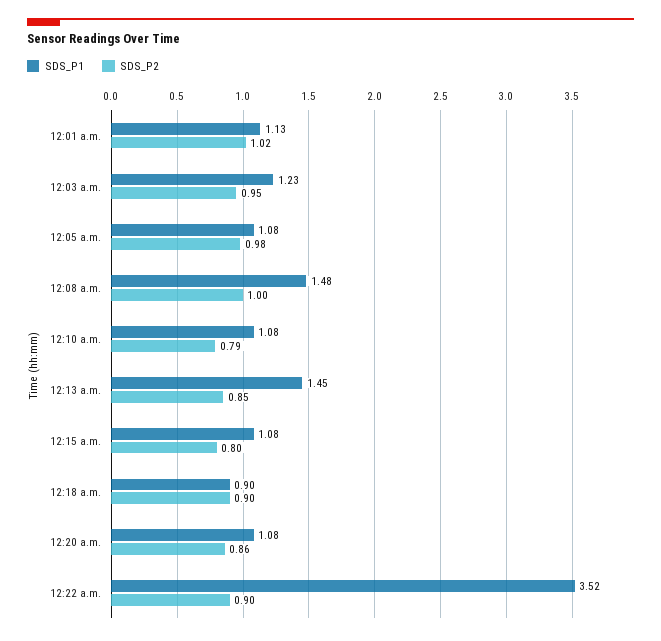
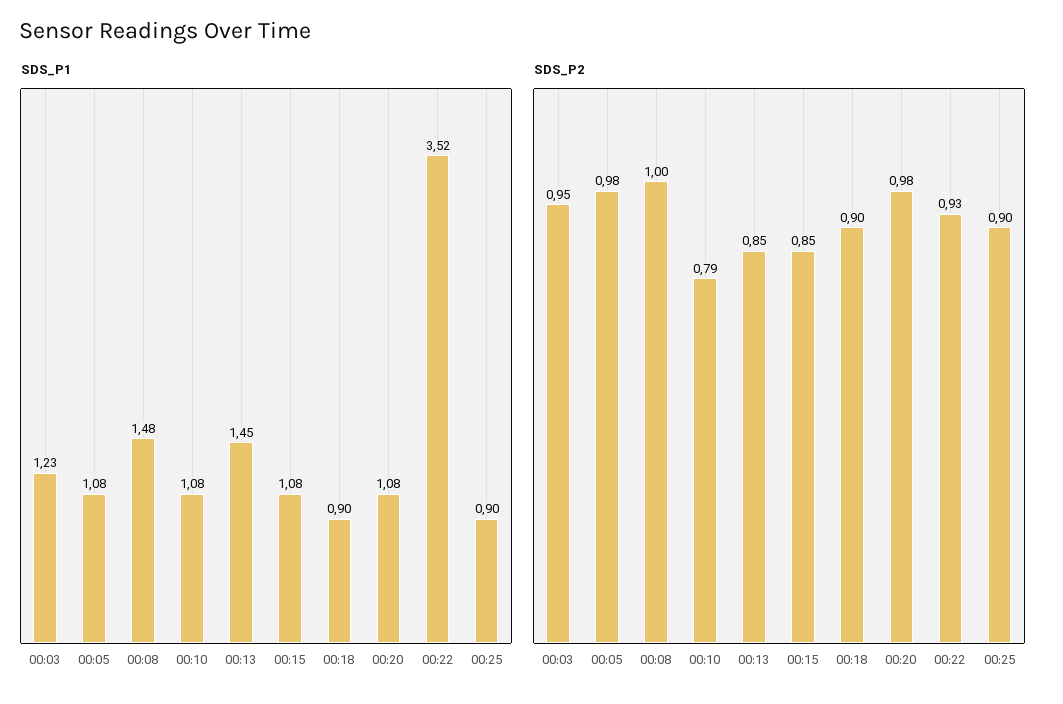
SDS_P1, 12:01 a.m.: 1.13 -> none
SDS_P2, 12:01 a.m.: 1.02 -> none
SDS_P2, 12:15 a.m.: 0.8 -> 0.85
SDS_P2, 12:20 a.m.: 0.86 -> 0.98
SDS_P2, 12:22 a.m.: 0.9 -> 0.93
SDS_P1, 00:25: none -> 0.9
SDS_P2, 00:25: none -> 0.9

